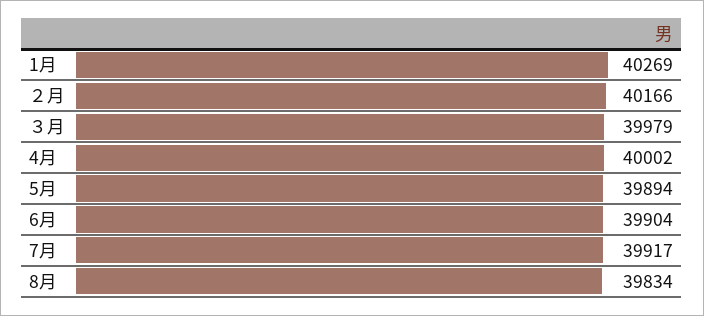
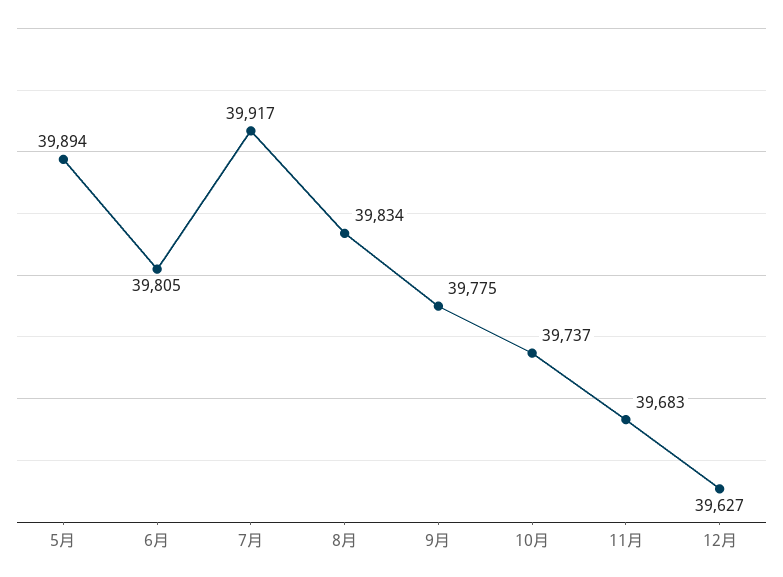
1月: 40269 -> none
２月: 40166 -> none
３月: 39979 -> none
4月: 40002 -> none
6月: 39904 -> 39805
9月: none -> 39775
10月: none -> 39737
11月: none -> 39683
12月: none -> 39627

